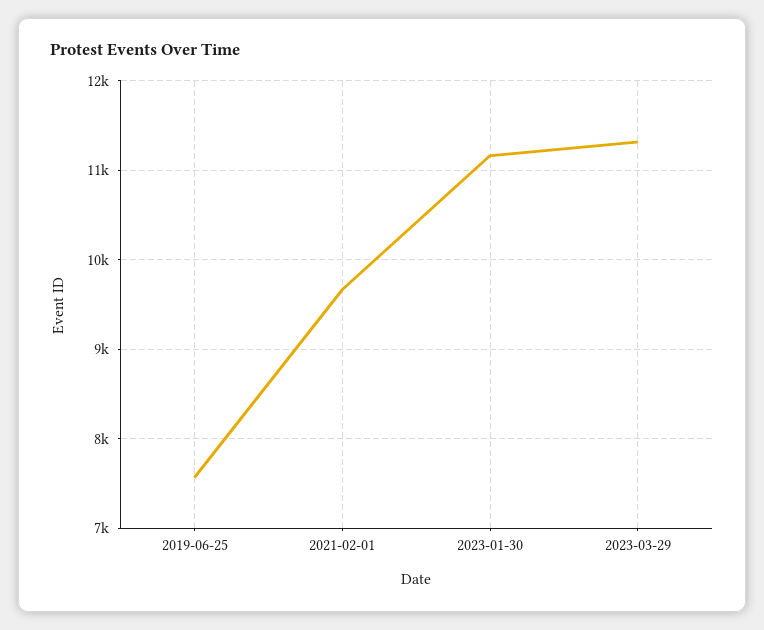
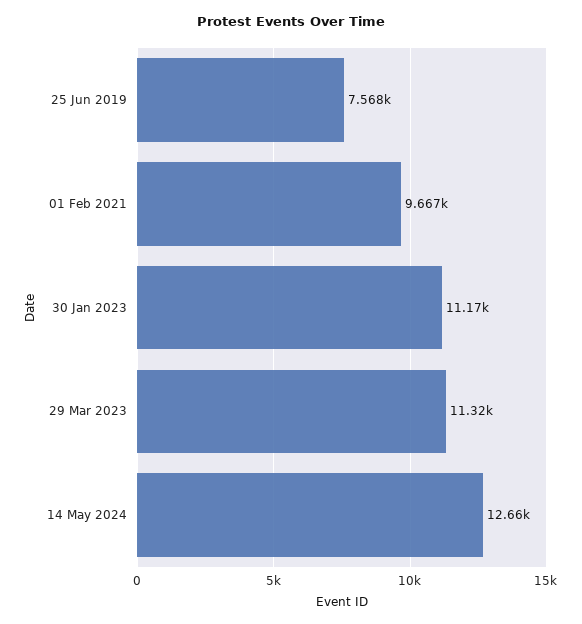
14 May 2024: none -> 12660

